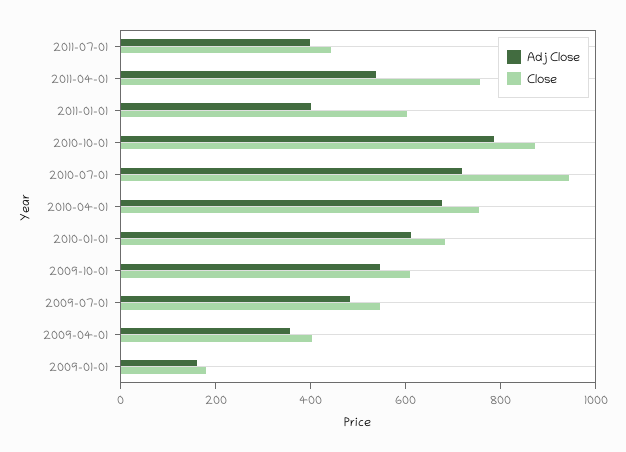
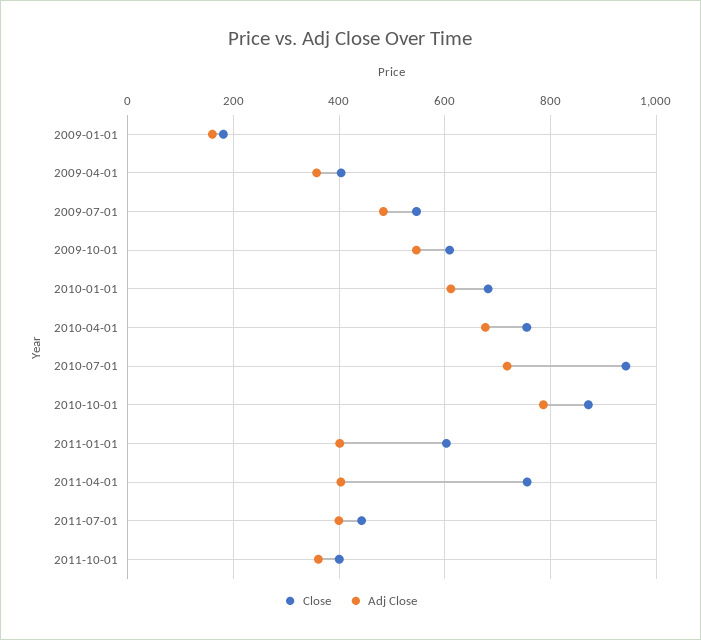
Adj Close, 2011-04-01: 550 -> 400
Close, 2011-10-01: none -> 400
Adj Close, 2011-10-01: none -> 360

